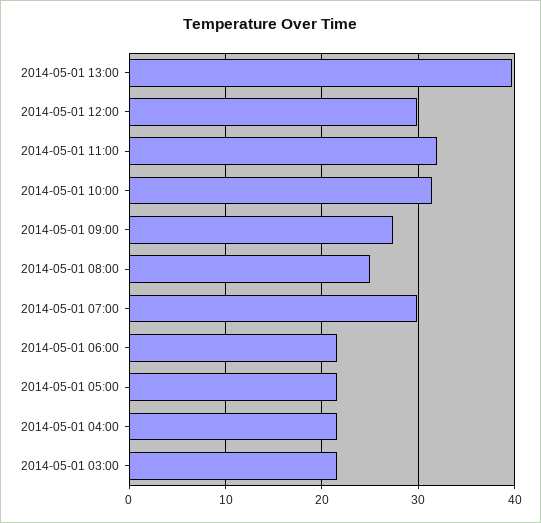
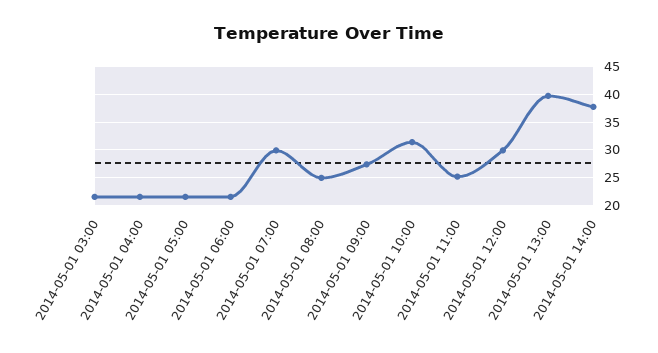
2014-05-01 11:00: 32 -> 25
2014-05-01 14:00: none -> 37.5

